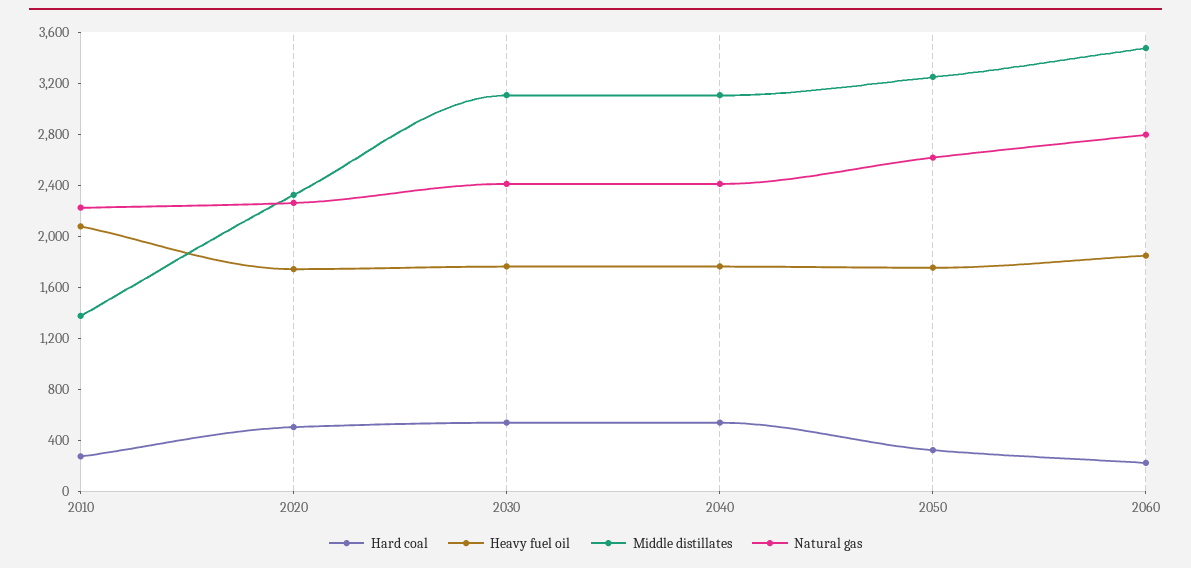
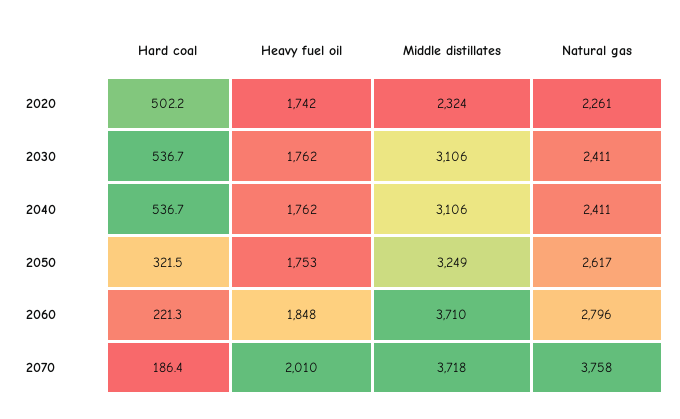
Hard coal, 2010: 300 -> none
Heavy fuel oil, 2010: 2100 -> none
Middle distillates, 2010: 1400 -> none
Natural gas, 2010: 2200 -> none
Middle distillates, 2060: 3500 -> 3710
Hard coal, 2070: none -> 186.4
Heavy fuel oil, 2070: none -> 2010
Middle distillates, 2070: none -> 3718
Natural gas, 2070: none -> 3758

